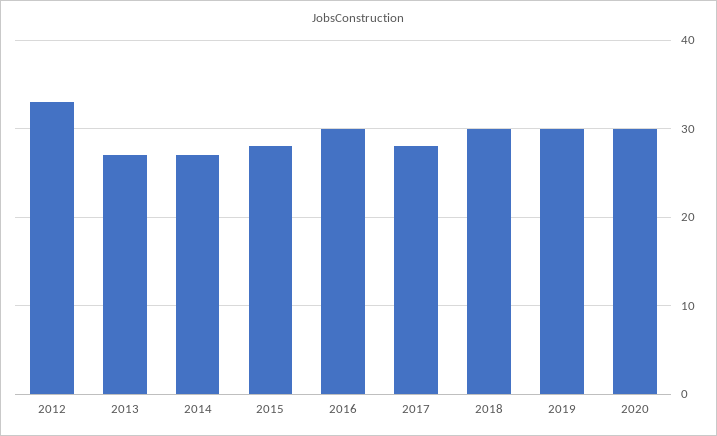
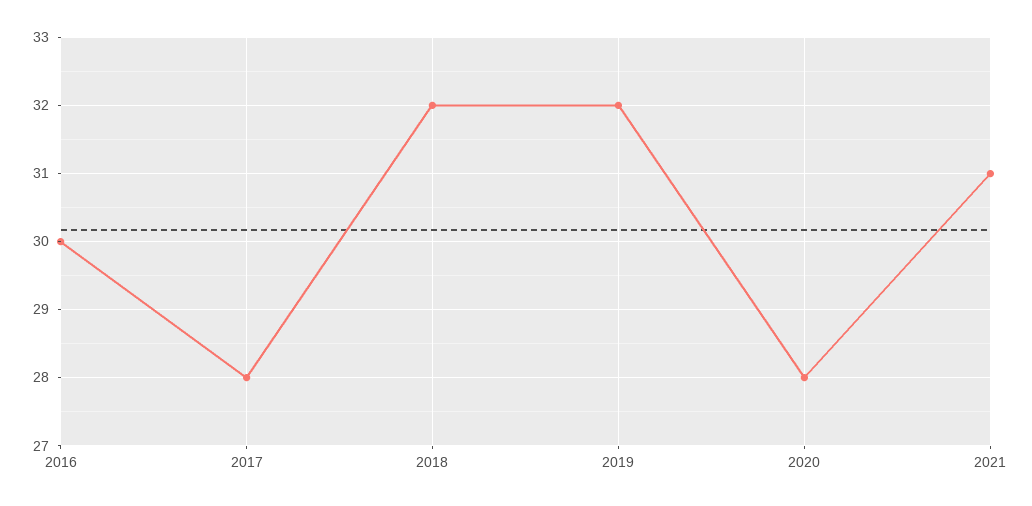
2012: 33 -> none
2013: 27 -> none
2014: 27 -> none
2015: 28 -> none
2018: 30 -> 32
2019: 30 -> 32
2020: 30 -> 28
2021: none -> 31

